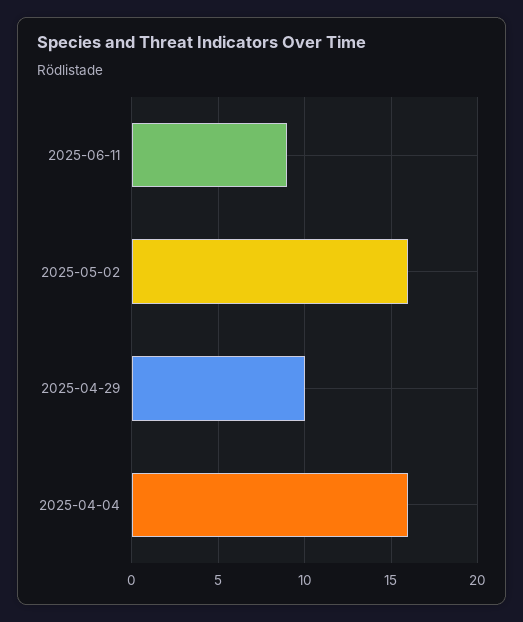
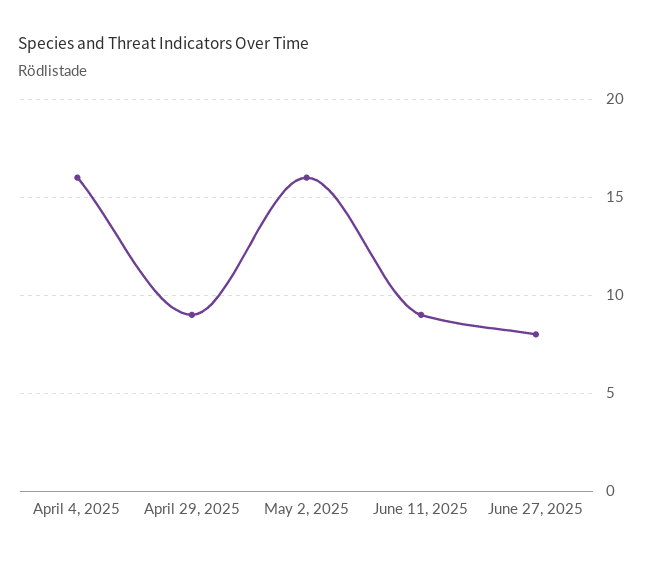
2025-04-29: 10 -> 9
June 27, 2025: none -> 8

